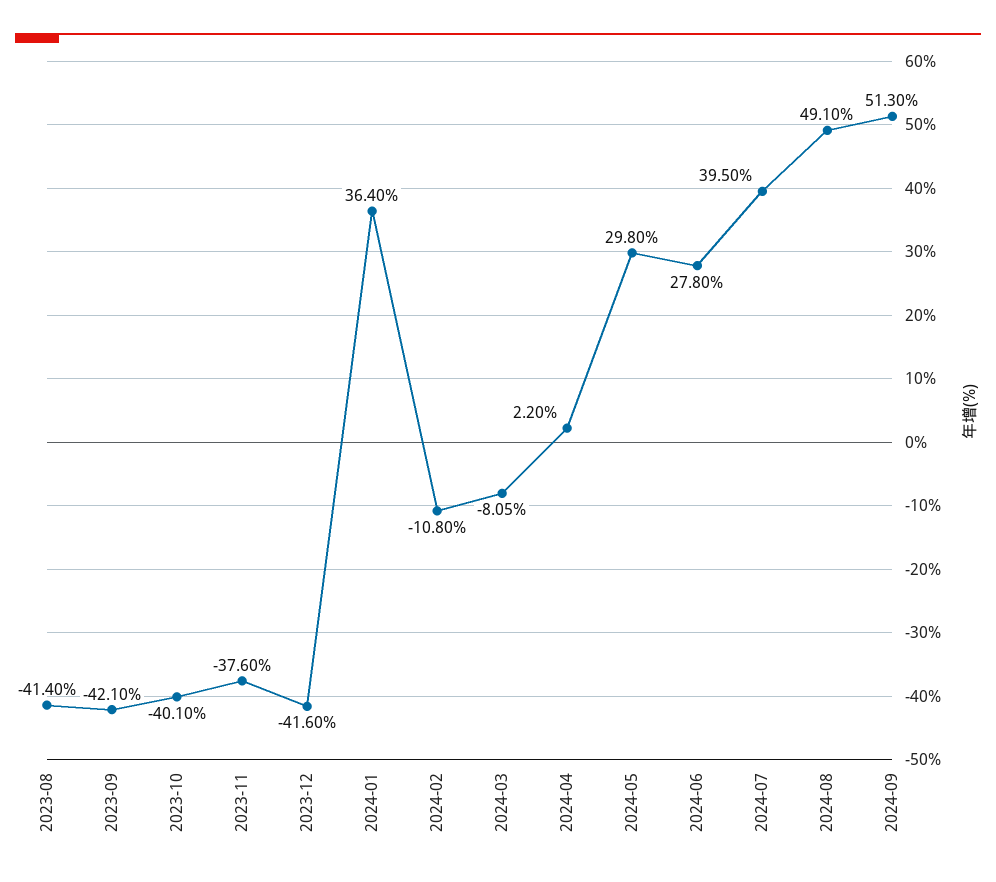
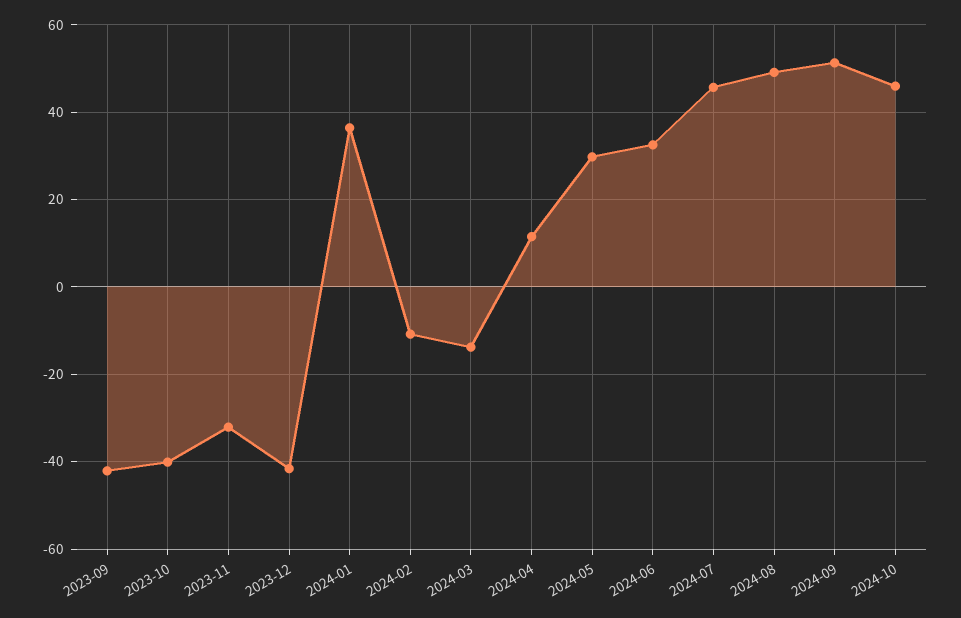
2023-08: -41.4 -> none
2023-11: -37.6 -> -32
2024-03: -8.05 -> -14
2024-04: 2.2 -> 12
2024-06: 27.8 -> 32
2024-07: 39.5 -> 46
2024-10: none -> 46

